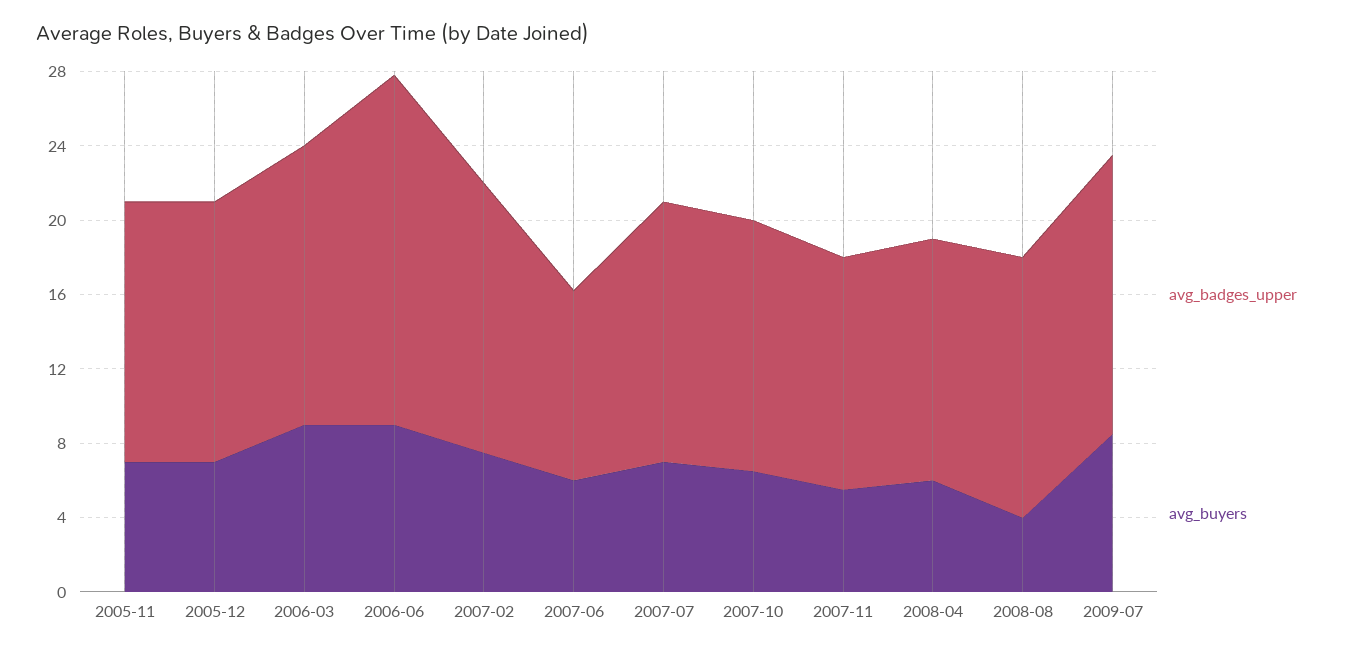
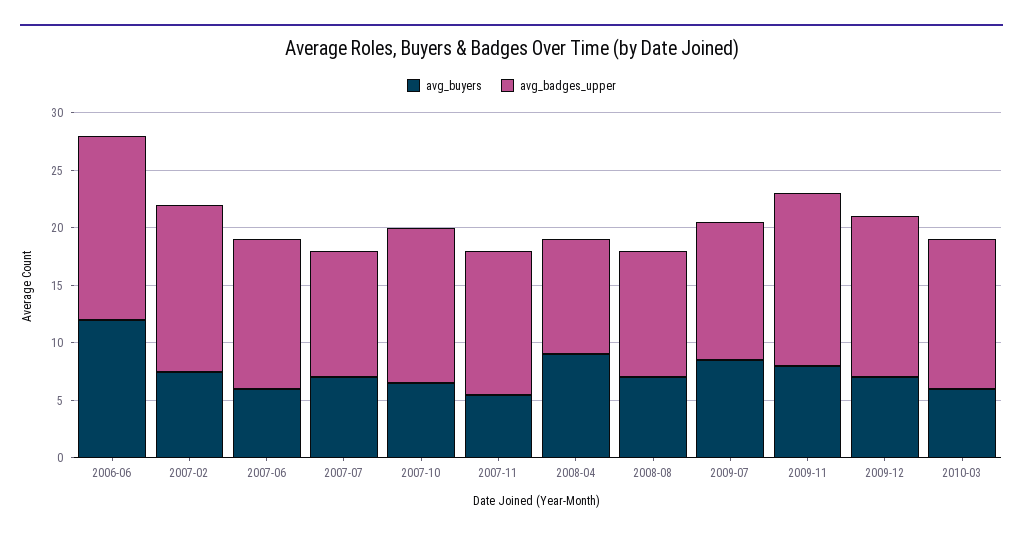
avg_badges_upper, 2005-11: 14 -> none
avg_buyers, 2005-11: 7 -> none
avg_badges_upper, 2005-12: 14 -> none
avg_buyers, 2005-12: 7 -> none
avg_badges_upper, 2006-03: 15 -> none
avg_buyers, 2006-03: 9 -> none
avg_badges_upper, 2006-06: 19 -> 16
avg_buyers, 2006-06: 9 -> 12
avg_badges_upper, 2007-06: 10 -> 13
avg_badges_upper, 2007-07: 14 -> 11
avg_badges_upper, 2008-04: 13 -> 10
avg_buyers, 2008-04: 6 -> 9
avg_badges_upper, 2008-08: 14 -> 11
avg_buyers, 2008-08: 4 -> 7
avg_badges_upper, 2009-07: 15 -> 12
avg_buyers, 2009-11: none -> 8
avg_badges_upper, 2009-11: none -> 15
avg_buyers, 2009-12: none -> 7
avg_badges_upper, 2009-12: none -> 14
avg_buyers, 2010-03: none -> 6
avg_badges_upper, 2010-03: none -> 13

